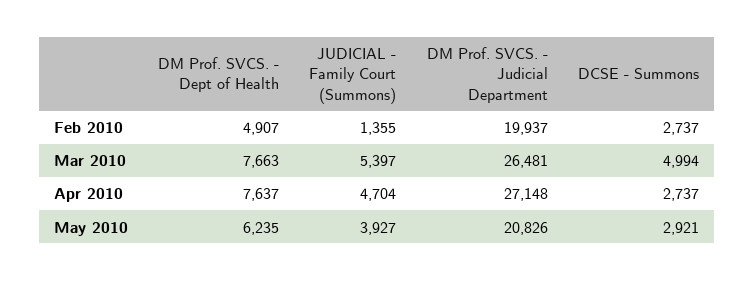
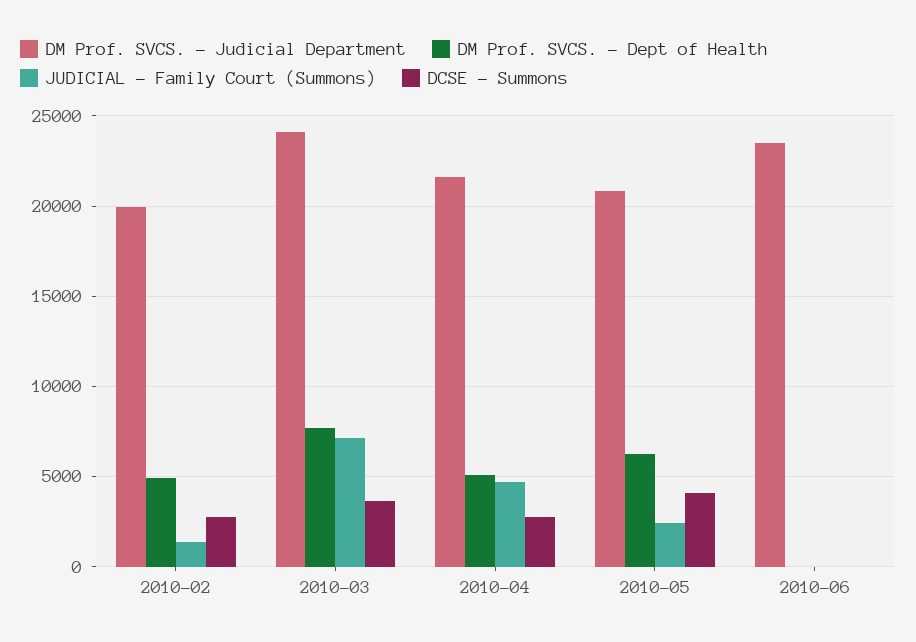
JUDICIAL - Family Court (Summons), Mar 2010: 5397 -> 7000
DM Prof. SVCS. - Judicial Department, Mar 2010: 26481 -> 24000
DCSE - Summons, Mar 2010: 4994 -> 3500
DM Prof. SVCS. - Dept of Health, Apr 2010: 7637 -> 5000
DM Prof. SVCS. - Judicial Department, Apr 2010: 27148 -> 21500
JUDICIAL - Family Court (Summons), May 2010: 3927 -> 2500
DCSE - Summons, May 2010: 2921 -> 4000
DM Prof. SVCS. - Judicial Department, 2010-06: none -> 23500
DM Prof. SVCS. - Dept of Health, 2010-06: none -> 0
JUDICIAL - Family Court (Summons), 2010-06: none -> 0
DCSE - Summons, 2010-06: none -> 0

